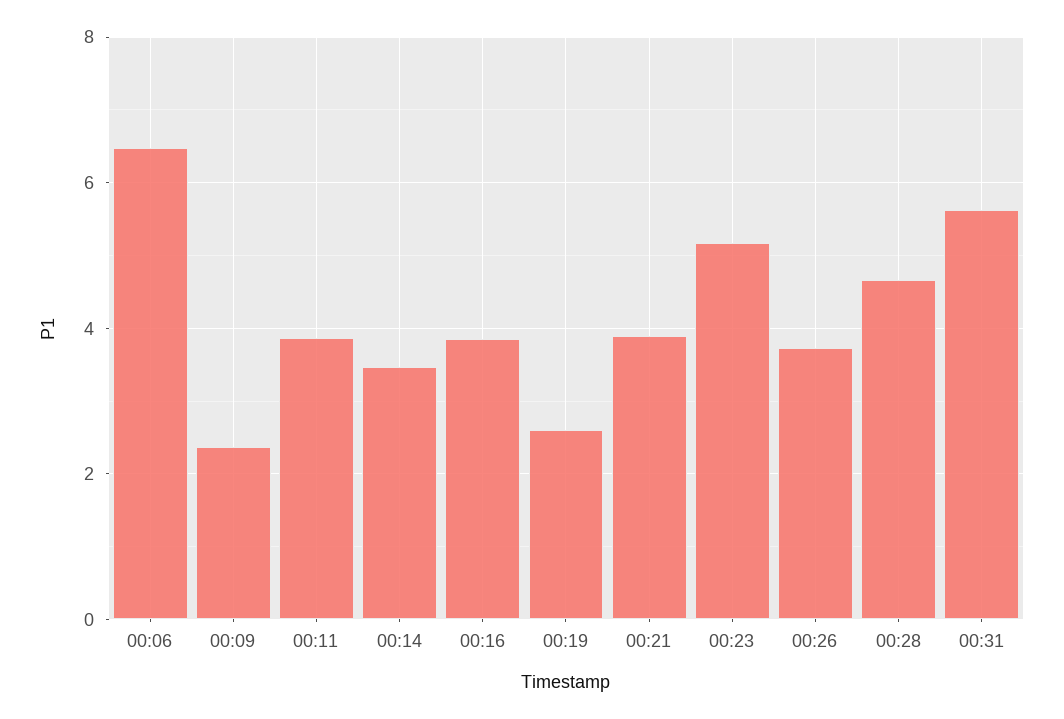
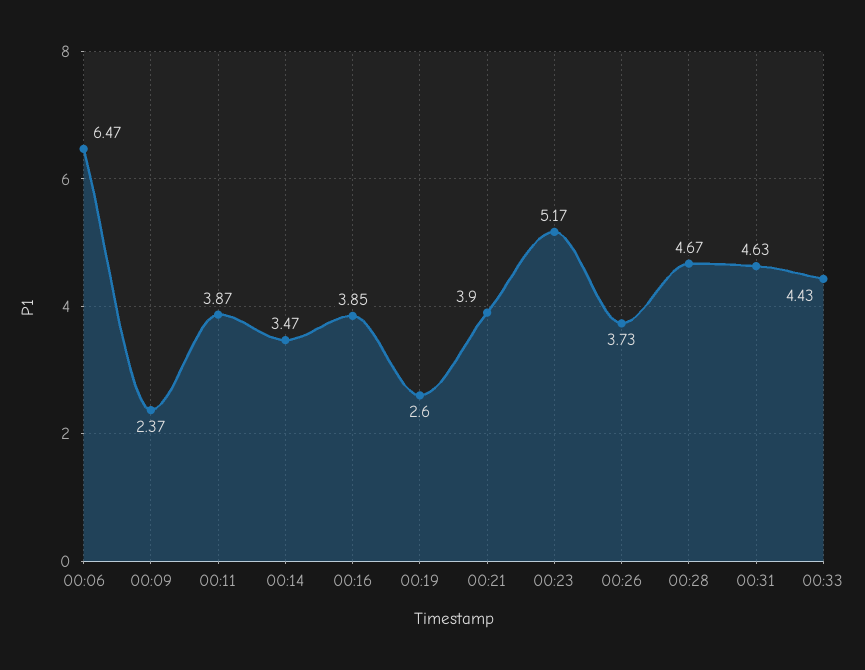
00:31: 5.6 -> 4.63
00:33: none -> 4.43

